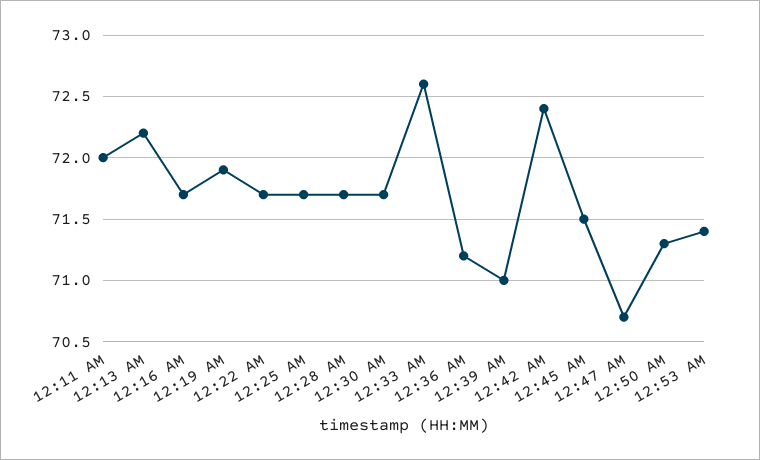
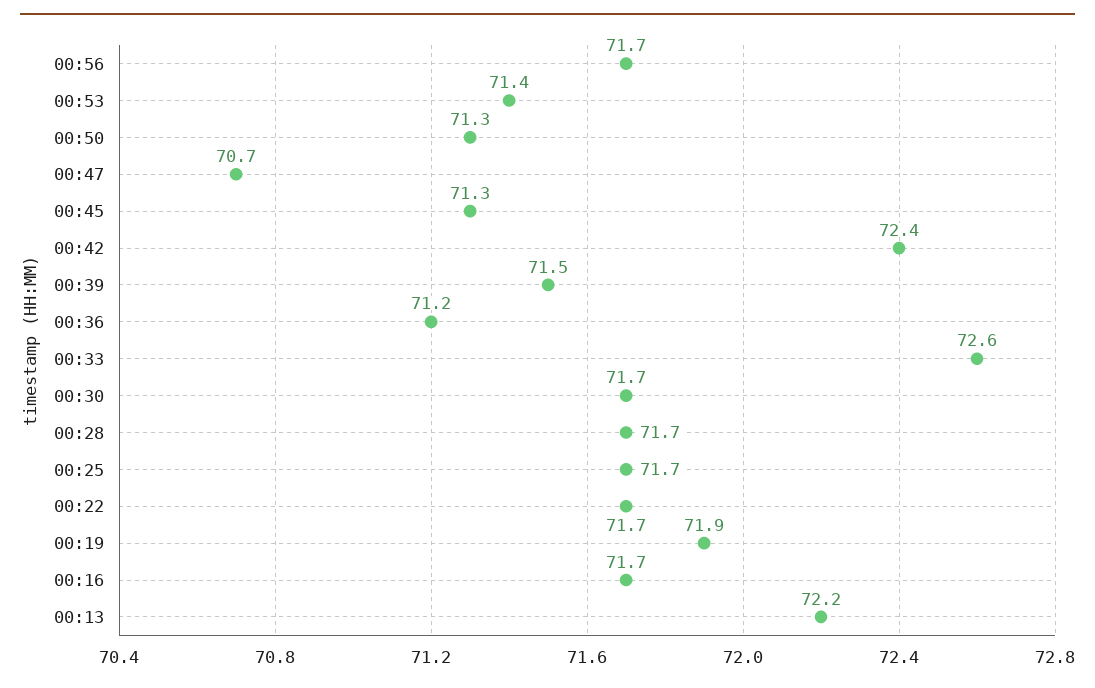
12:11 AM: 72 -> none
12:39 AM: 71 -> 71.5
12:45 AM: 71.5 -> 71.3
00:56: none -> 71.7

